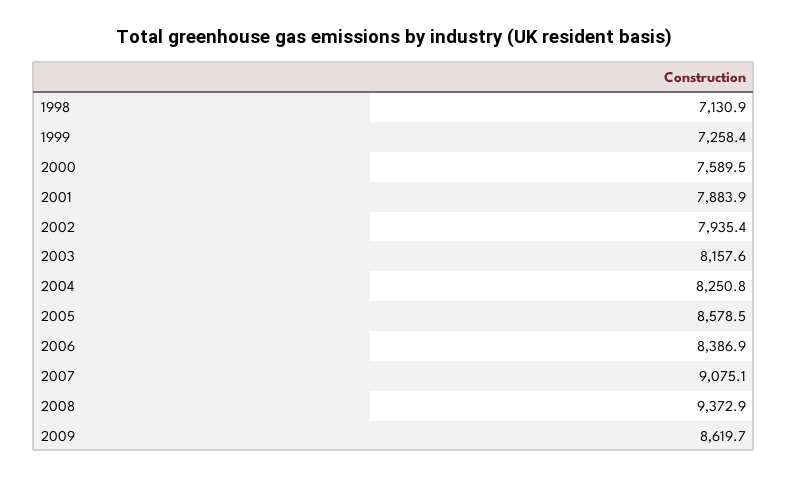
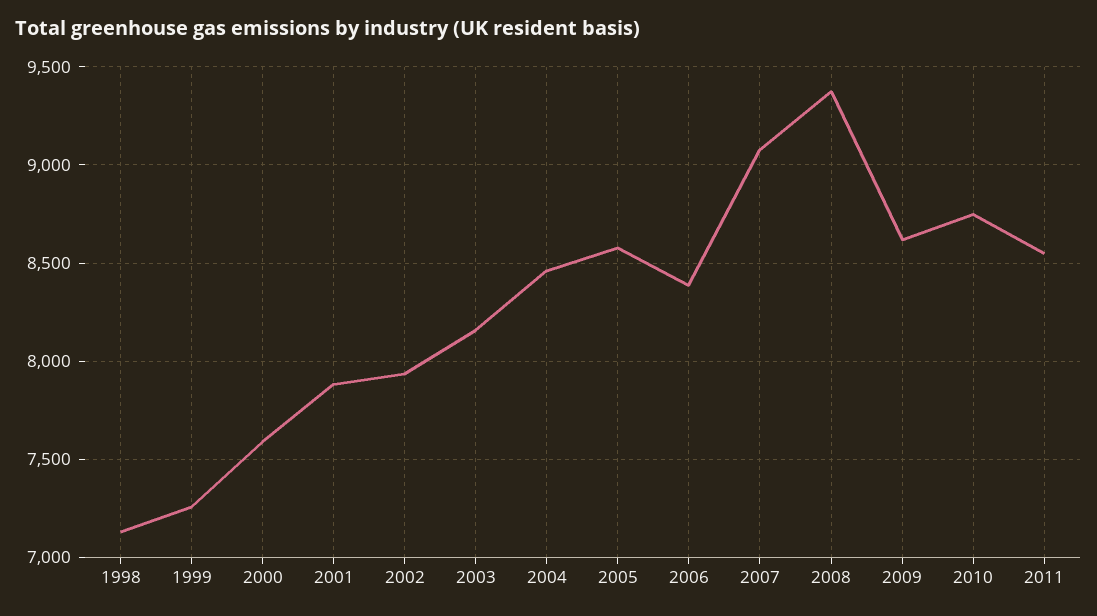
2004: 8250.8 -> 8450
2010: none -> 8750
2011: none -> 8550

